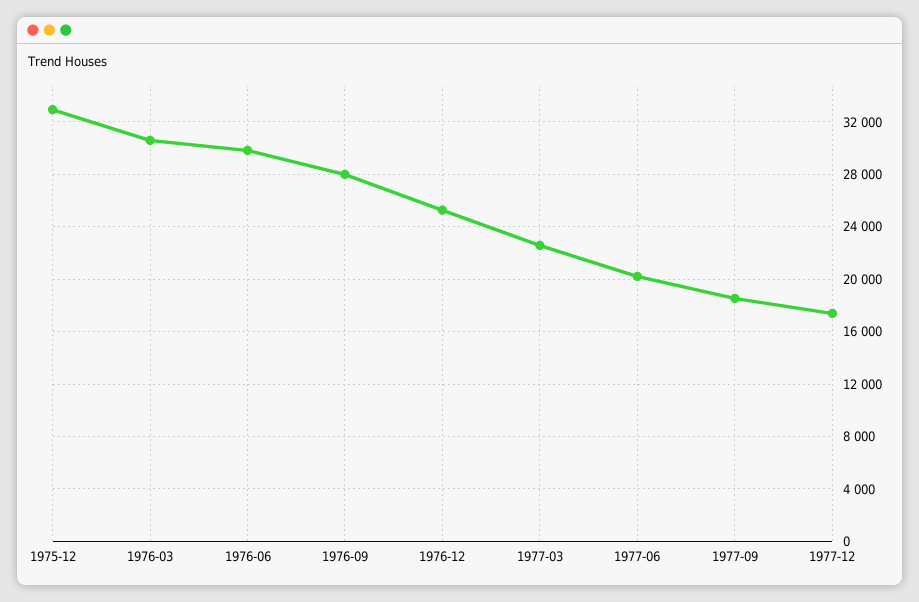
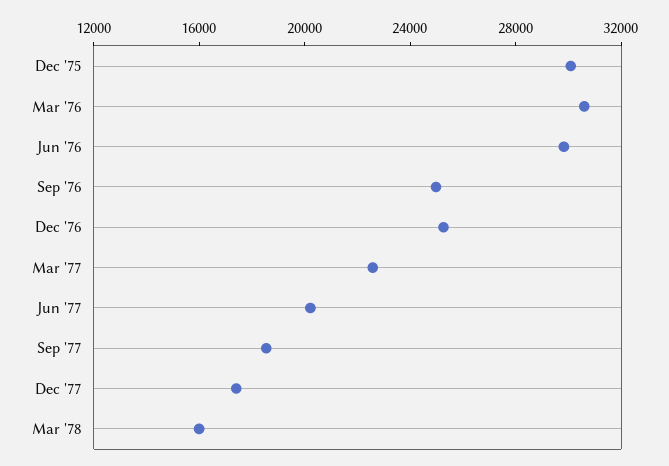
1975-12: 33000 -> 30000
1976-09: 28000 -> 25000
Mar '78: none -> 16000

